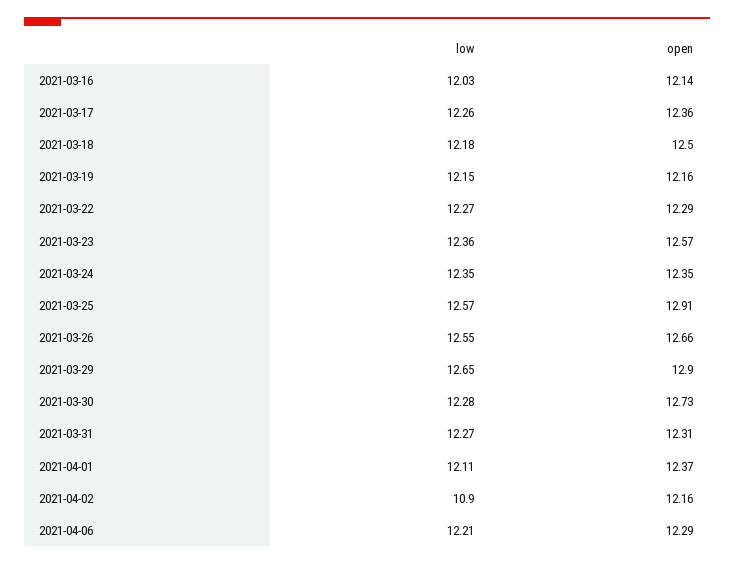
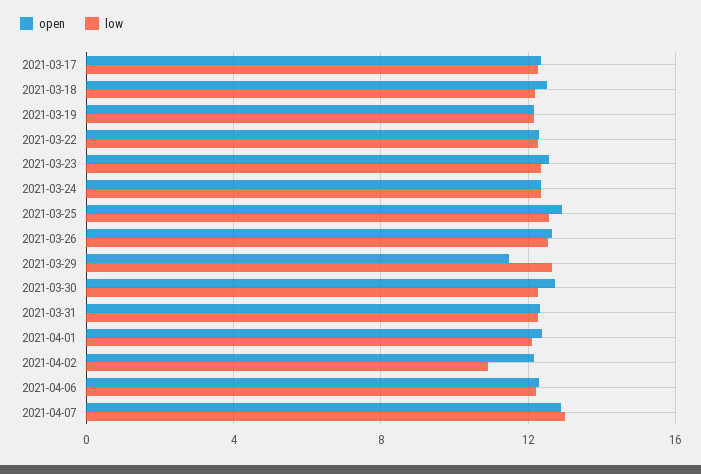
low, 2021-03-16: 12.03 -> none
open, 2021-03-16: 12.14 -> none
open, 2021-03-29: 12.9 -> 11.5
open, 2021-04-07: none -> 13
low, 2021-04-07: none -> 13

